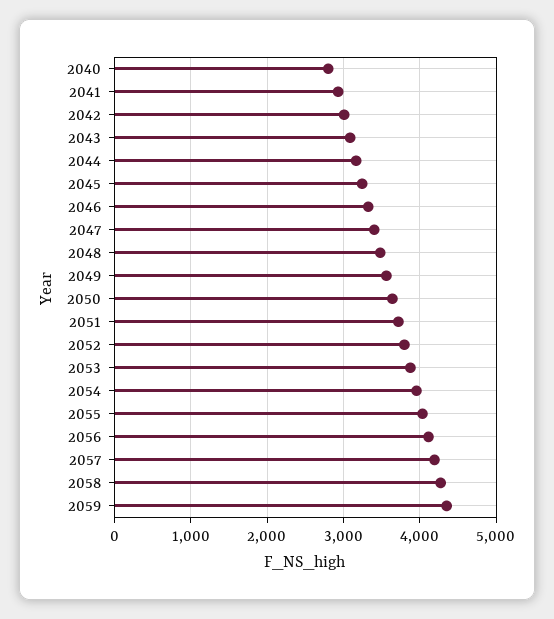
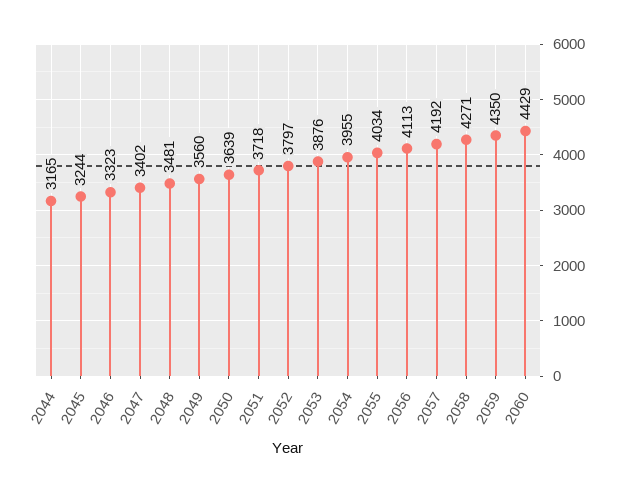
2040: 2800 -> none
2041: 2900 -> none
2042: 3000 -> none
2043: 3100 -> none
2060: none -> 4429

